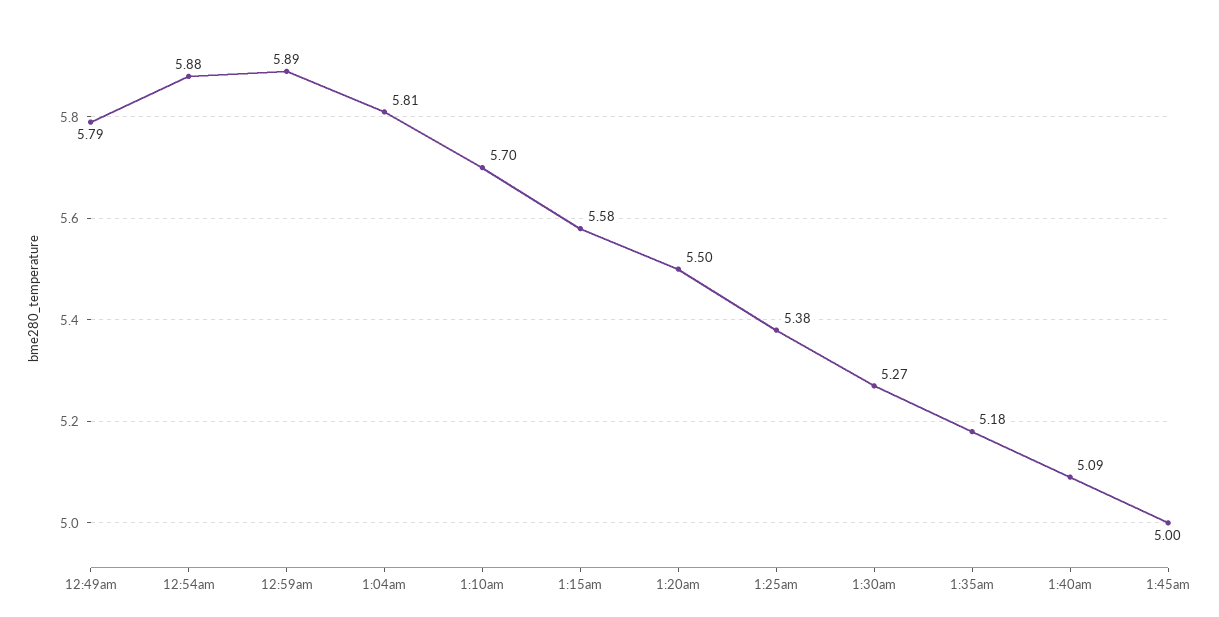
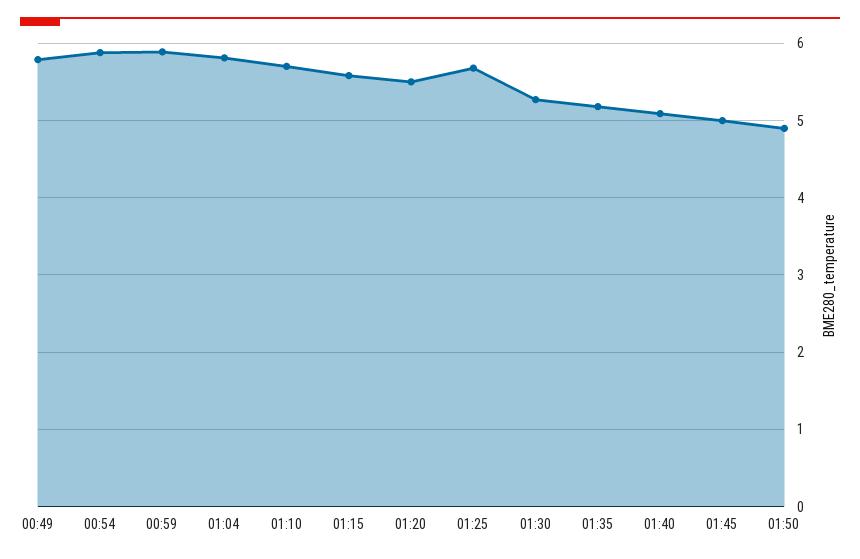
1:25am: 5.38 -> 5.7
01:50: none -> 4.9

